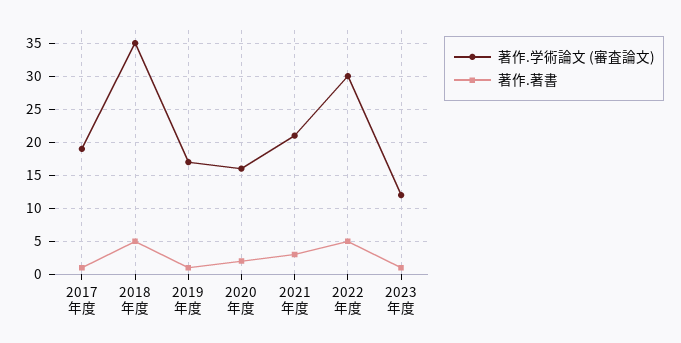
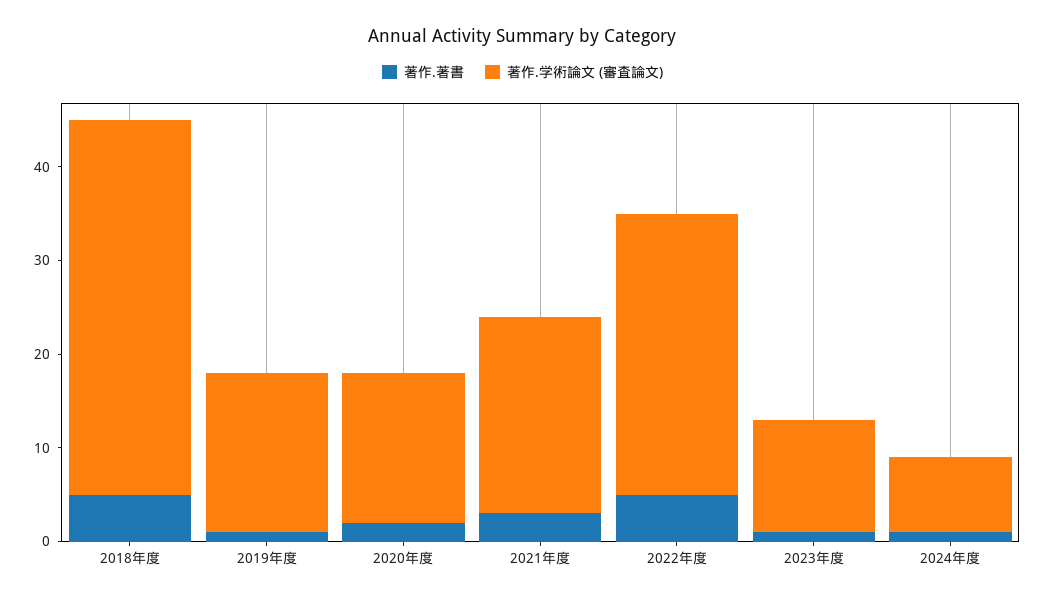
著作.学術論文 (審査論文), 2017年度: 19 -> none
著作.著書, 2017年度: 1 -> none
著作.学術論文 (審査論文), 2018年度: 35 -> 40
著作.著書, 2024年度: none -> 1
著作.学術論文 (審査論文), 2024年度: none -> 8

